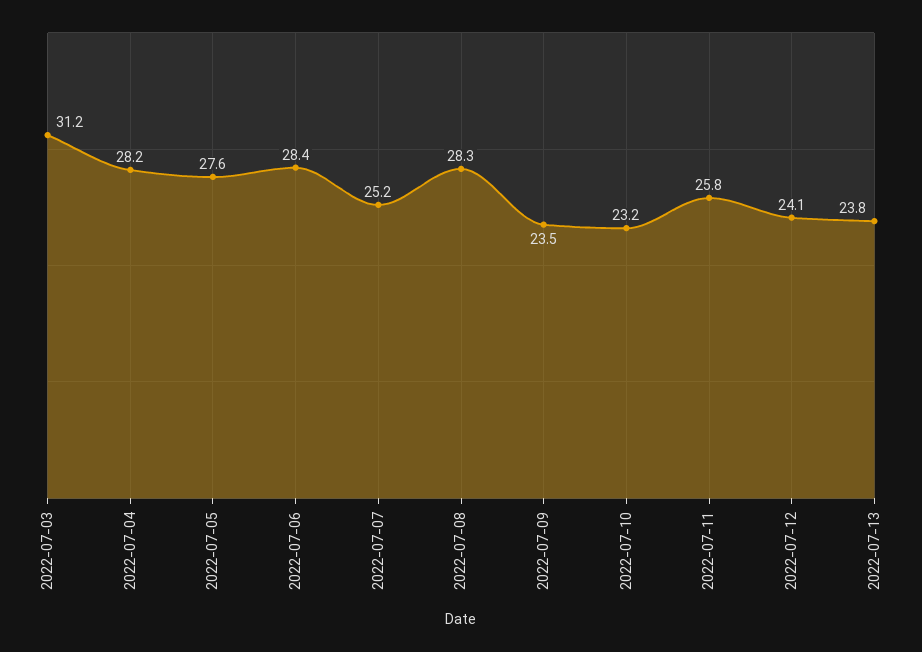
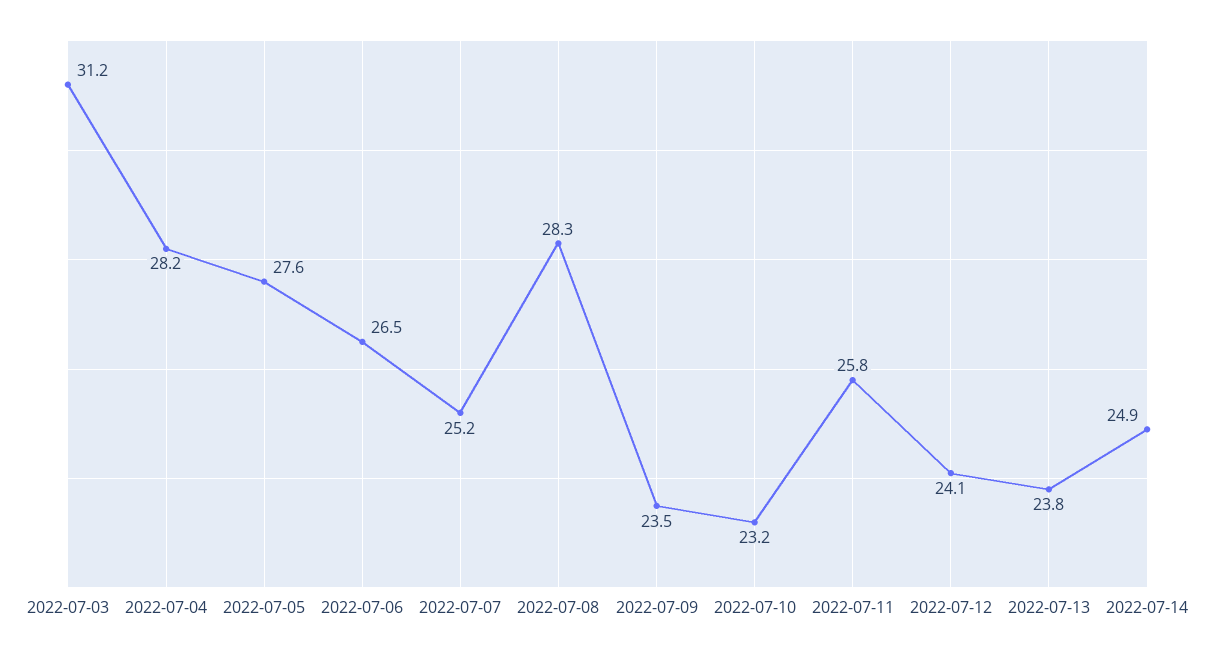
2022-07-06: 28.4 -> 26.5
2022-07-14: none -> 24.9

